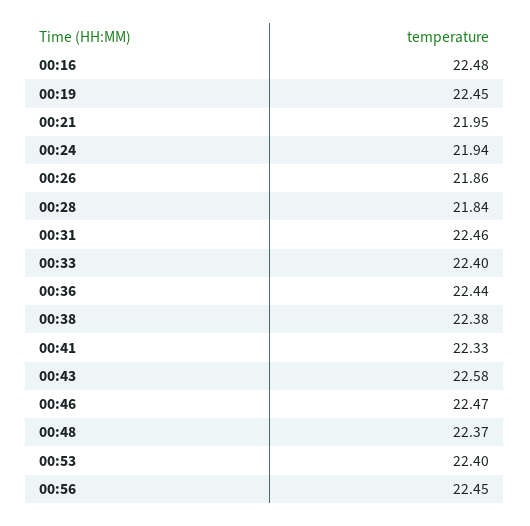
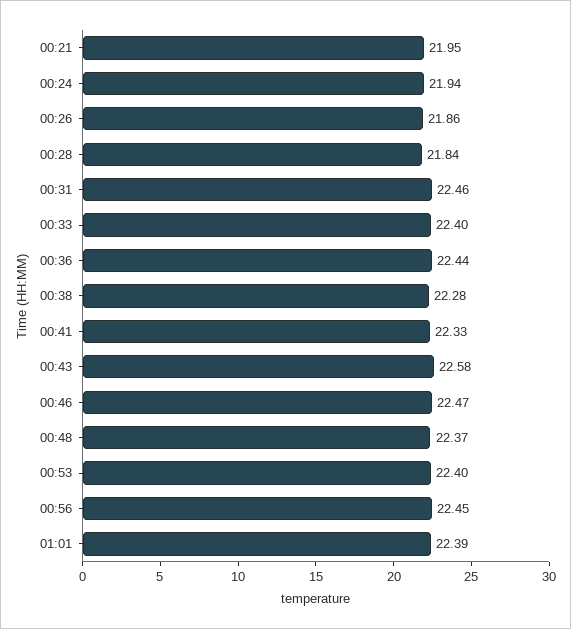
00:16: 22.48 -> none
00:19: 22.45 -> none
00:38: 22.38 -> 22.28
01:01: none -> 22.39

